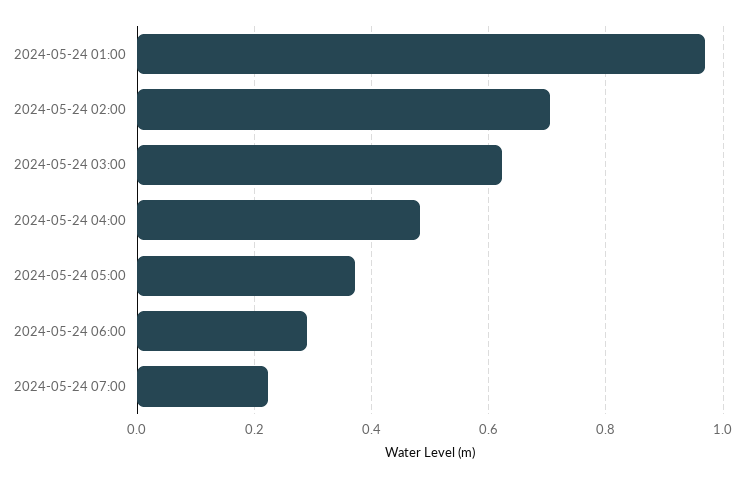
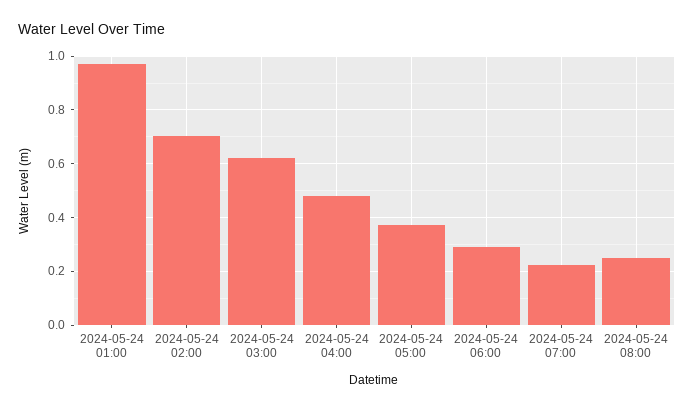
2024-05-24 08:00: none -> 0.25

